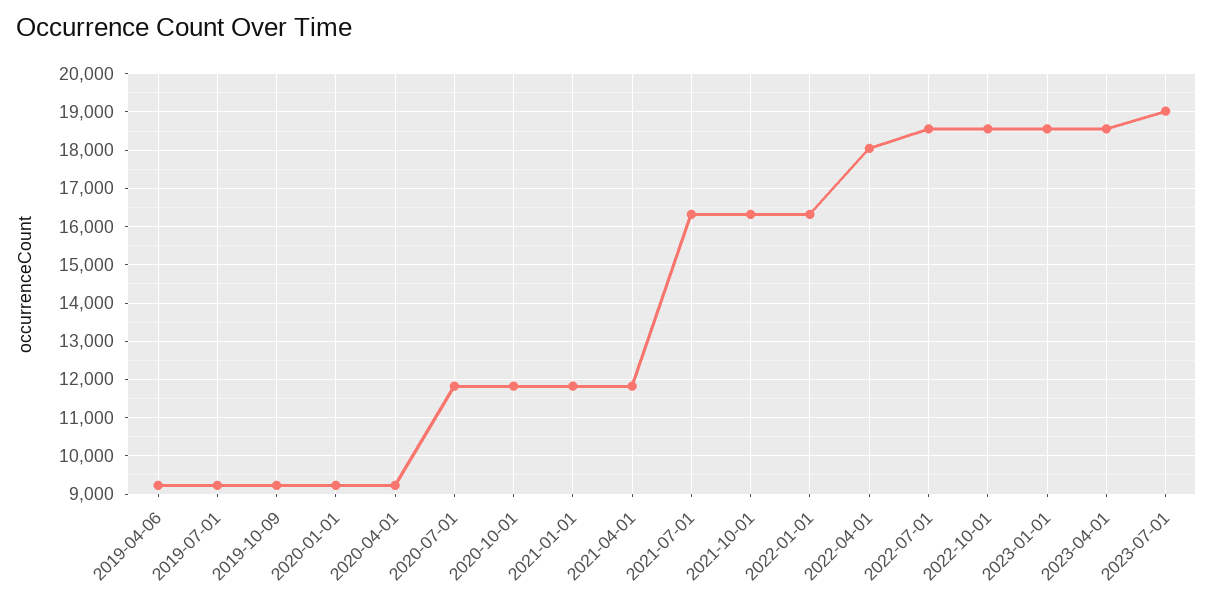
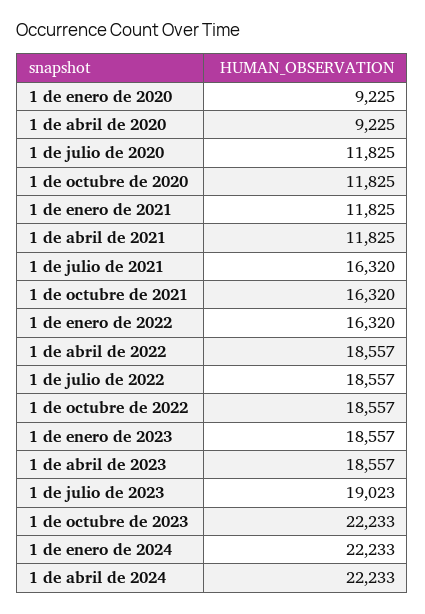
2019-04-06: 9200 -> none
2019-07-01: 9200 -> none
2019-10-09: 9200 -> none
2022-04-01: 18000 -> 18557
1 de octubre de 2023: none -> 22233
1 de enero de 2024: none -> 22233
1 de abril de 2024: none -> 22233

